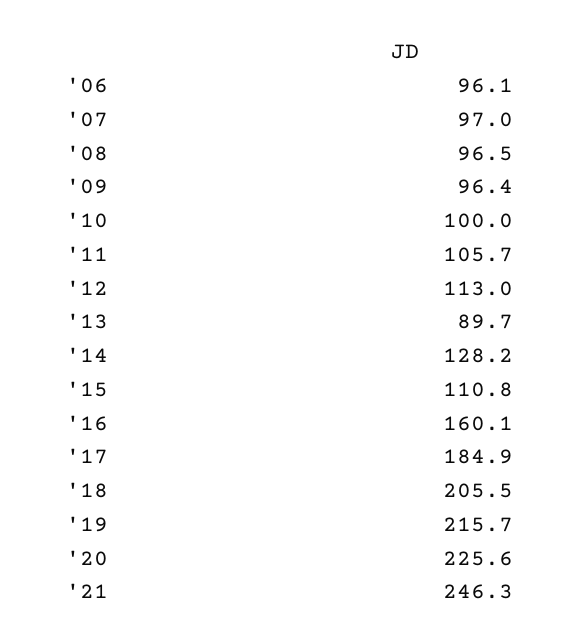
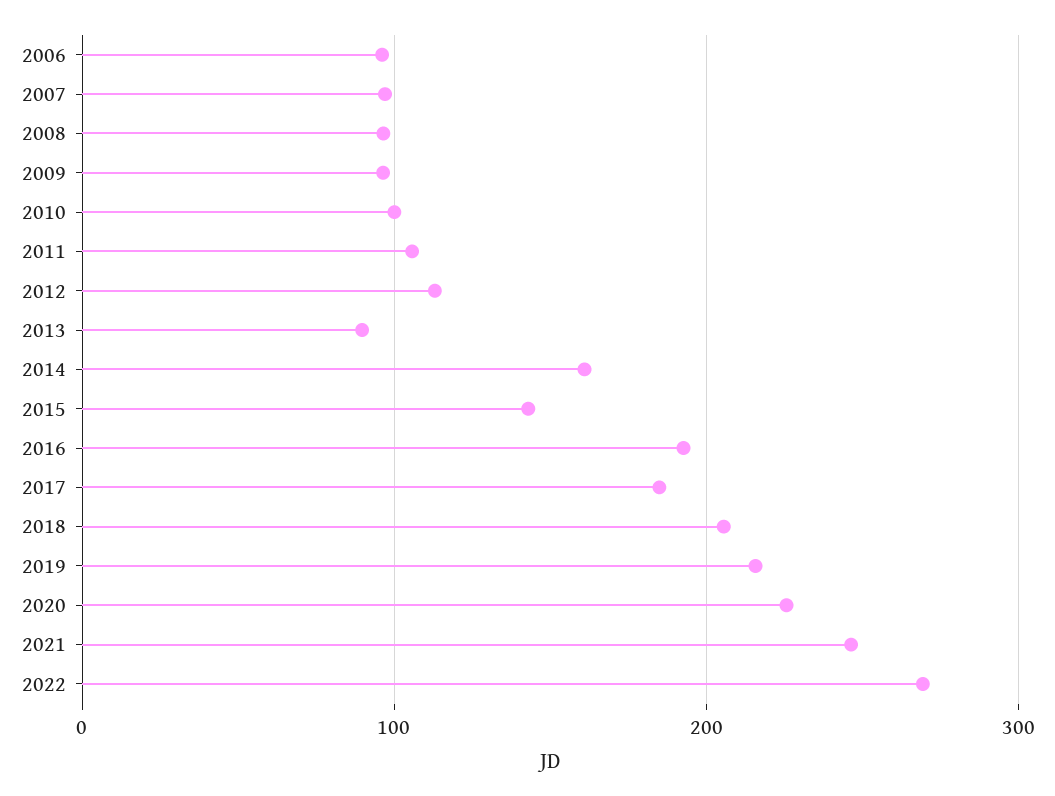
'14: 128.2 -> 160
'15: 110.8 -> 140
'16: 160.1 -> 190
2022: none -> 270

